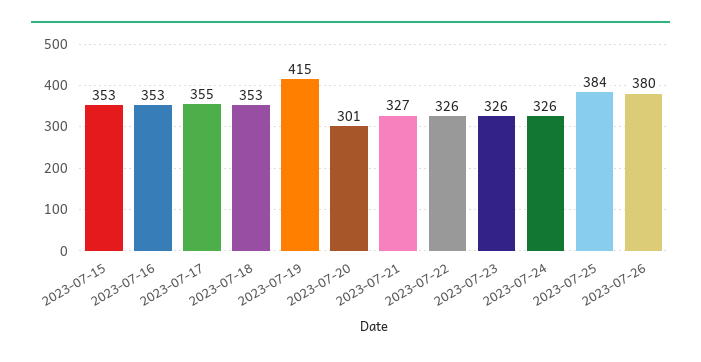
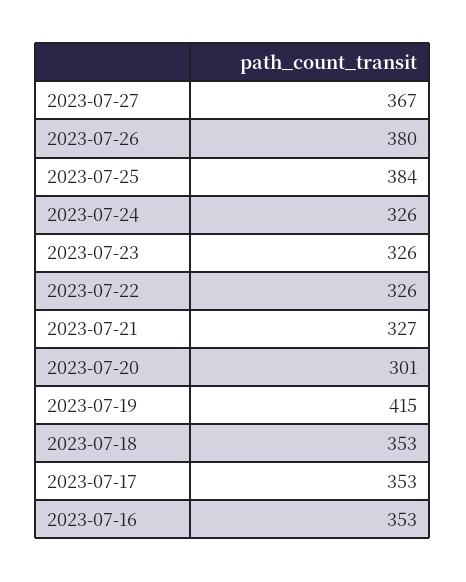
2023-07-15: 353 -> none
2023-07-17: 355 -> 353
2023-07-27: none -> 367

